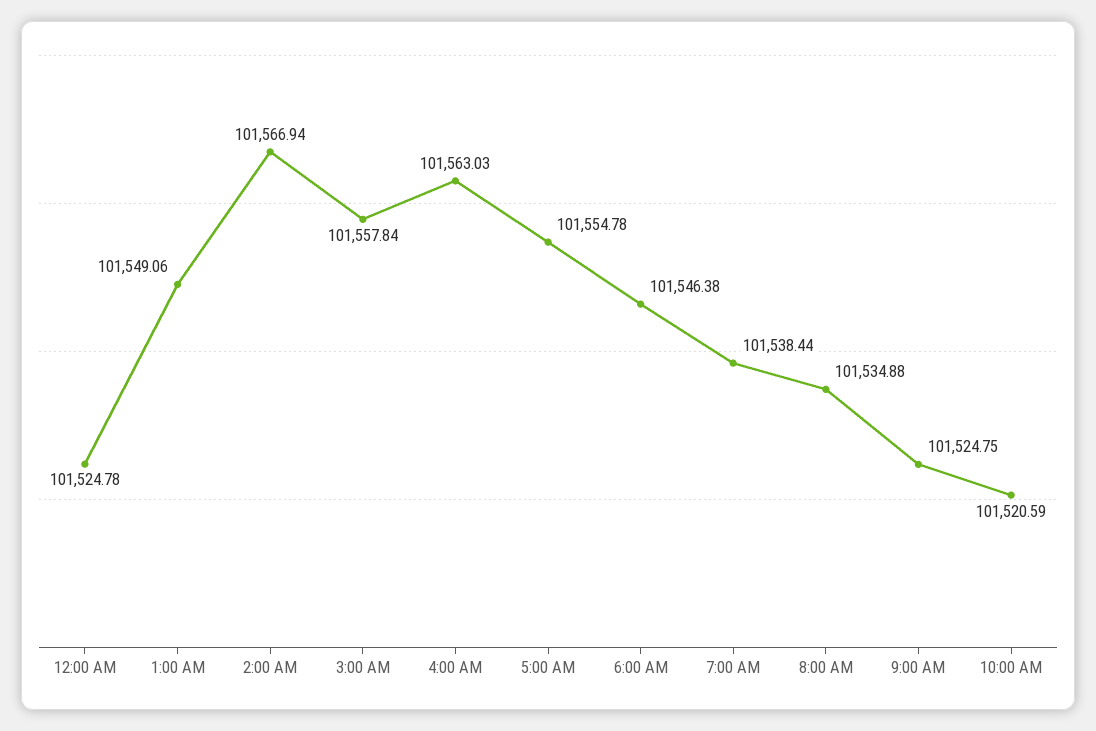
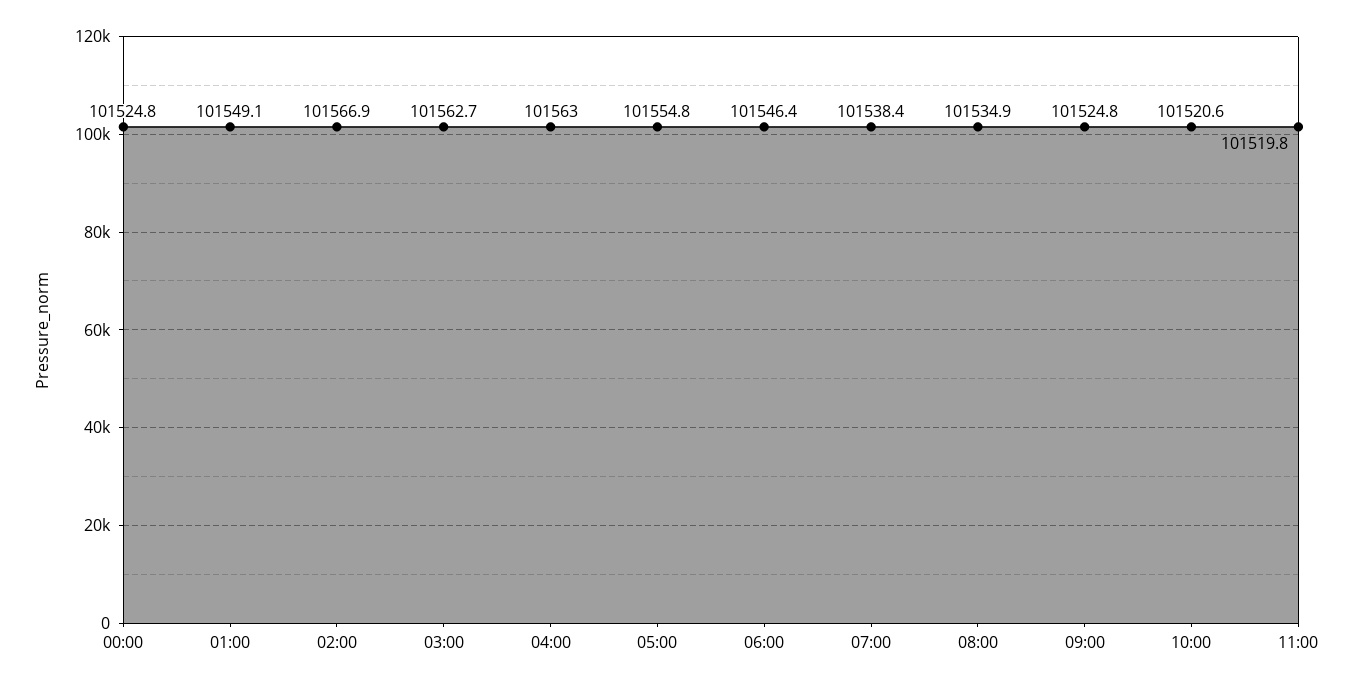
3:00 AM: 101557.84 -> 101562.7
11:00: none -> 101519.8

